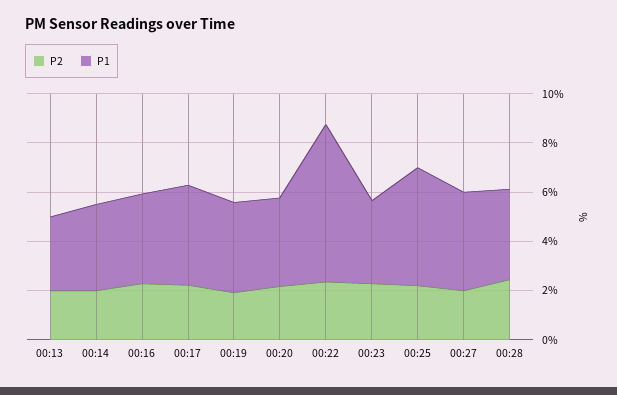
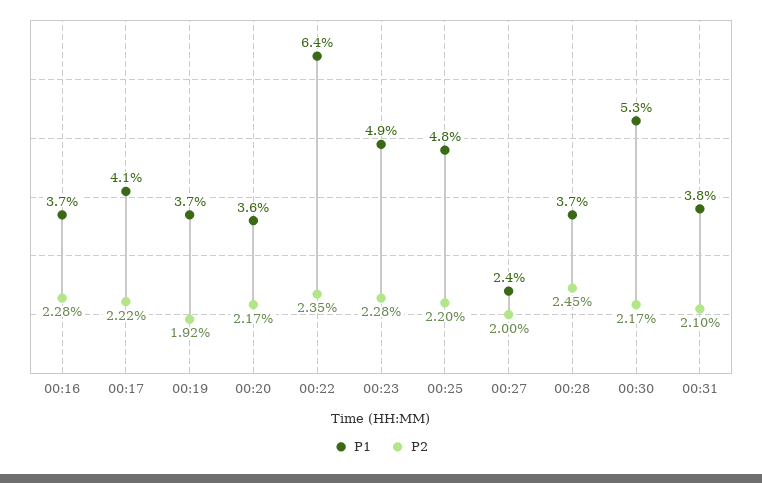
P2, 00:13: 2 -> none
P1, 00:13: 3 -> none
P2, 00:14: 2 -> none
P1, 00:14: 3.5 -> none
P1, 00:23: 3.5 -> 4.9
P1, 00:27: 4 -> 2.4
P1, 00:30: none -> 5.3
P2, 00:30: none -> 2.17
P1, 00:31: none -> 3.8
P2, 00:31: none -> 2.1

